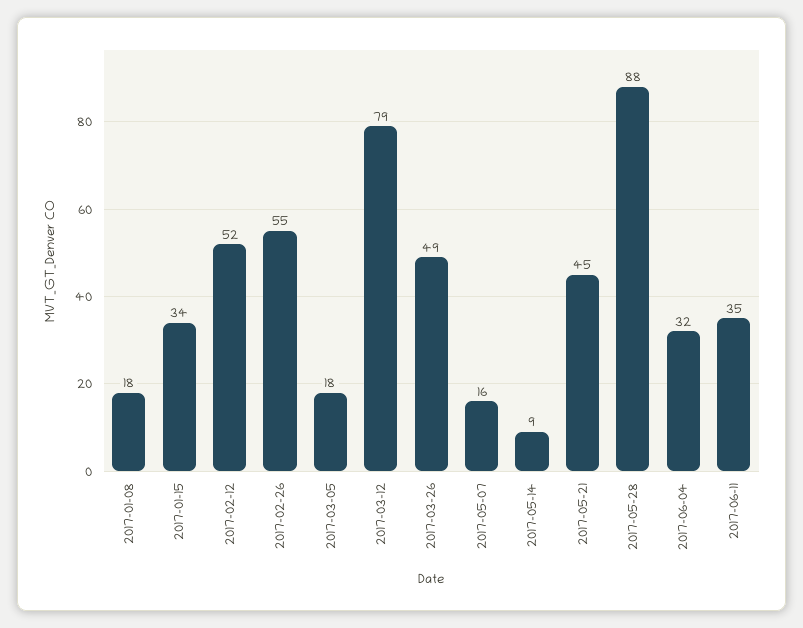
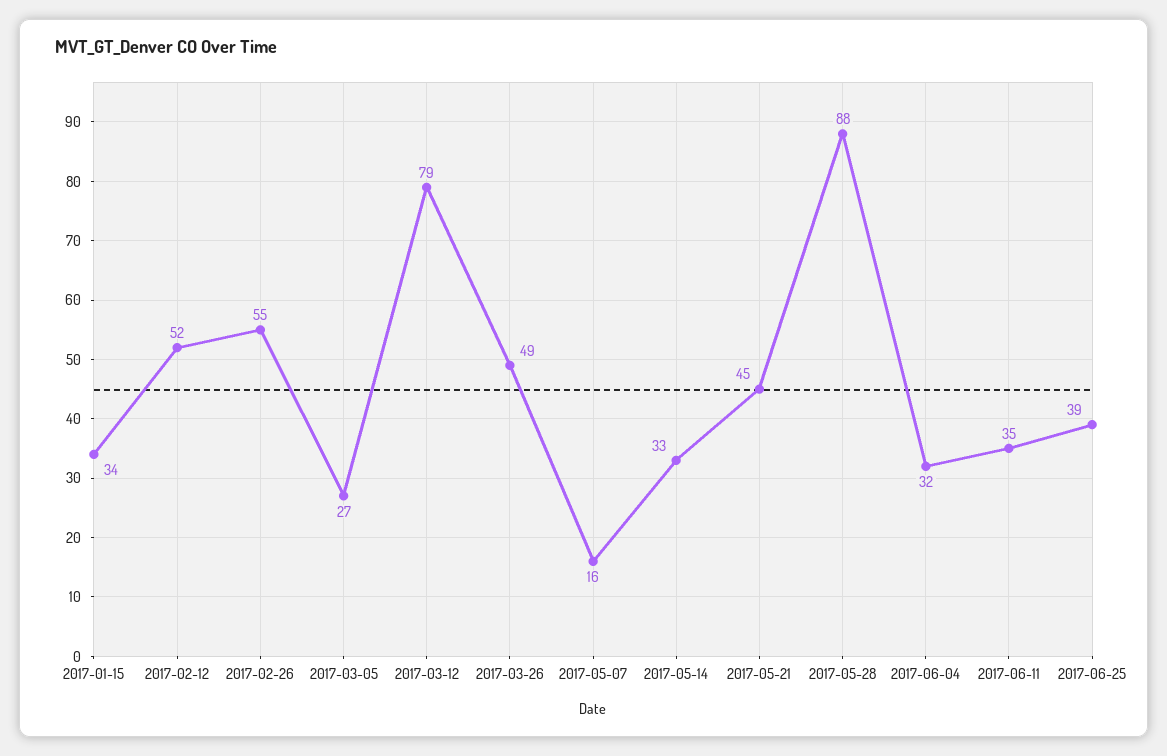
2017-01-08: 18 -> none
2017-03-05: 18 -> 27
2017-05-14: 9 -> 33
2017-06-25: none -> 39

